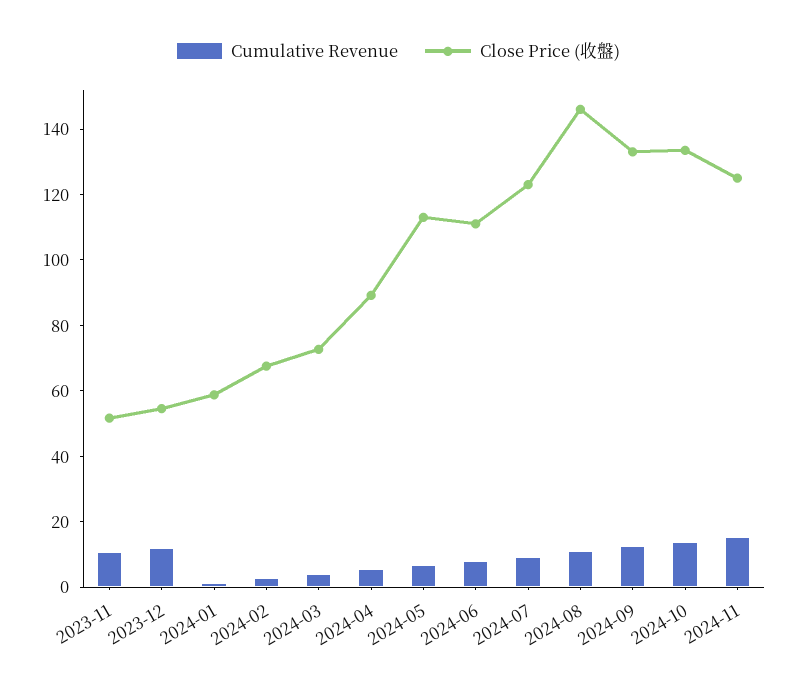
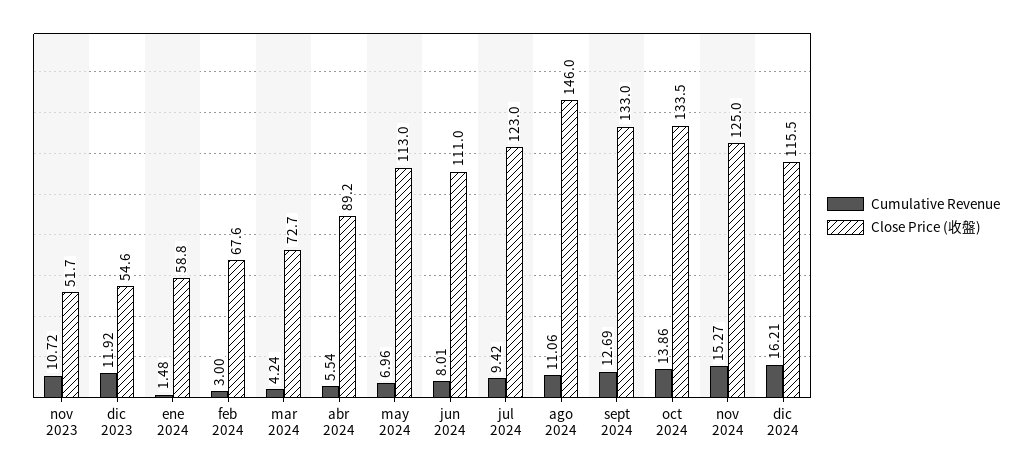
Cumulative Revenue, dic 2024: none -> 16.21
Close Price (收盤), dic 2024: none -> 115.5

